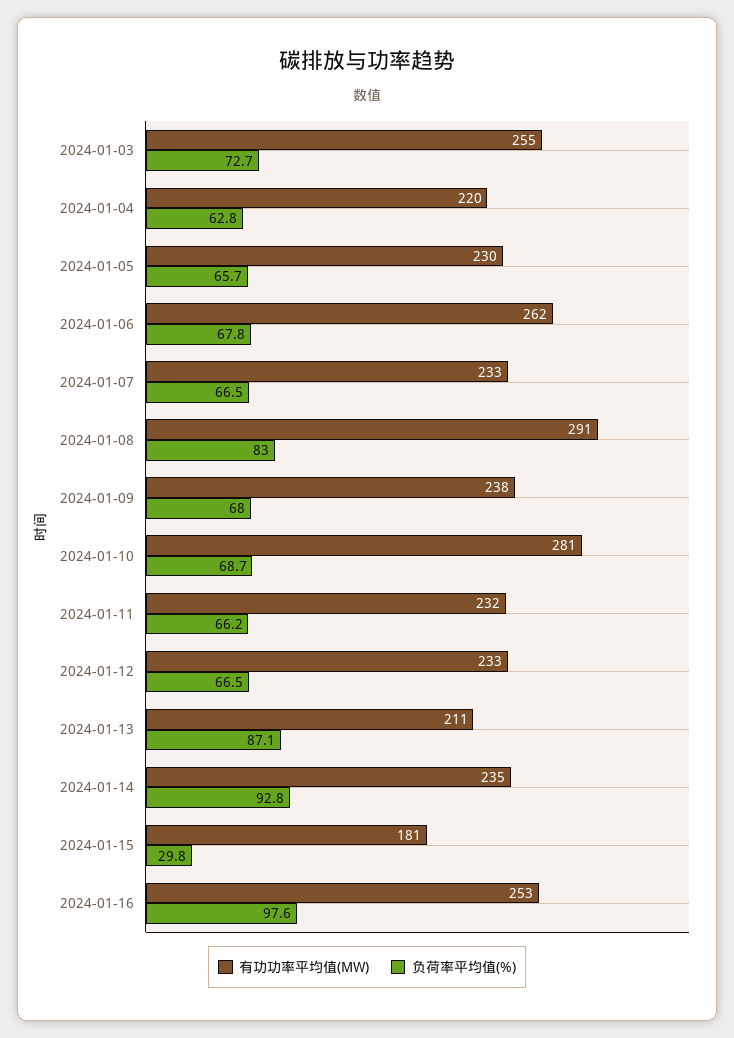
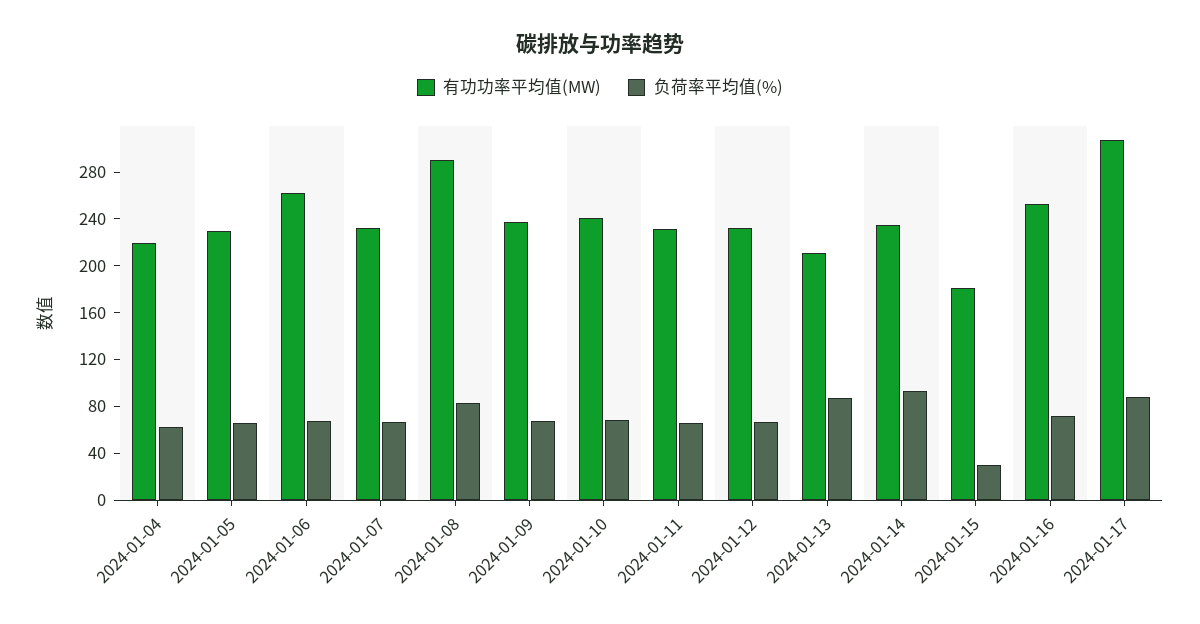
有功功率平均值(MW), 2024-01-03: 255 -> none
负荷率平均值(%), 2024-01-03: 72.7 -> none
有功功率平均值(MW), 2024-01-10: 281 -> 240
负荷率平均值(%), 2024-01-16: 97.6 -> 70
有功功率平均值(MW), 2024-01-17: none -> 310
负荷率平均值(%), 2024-01-17: none -> 90

